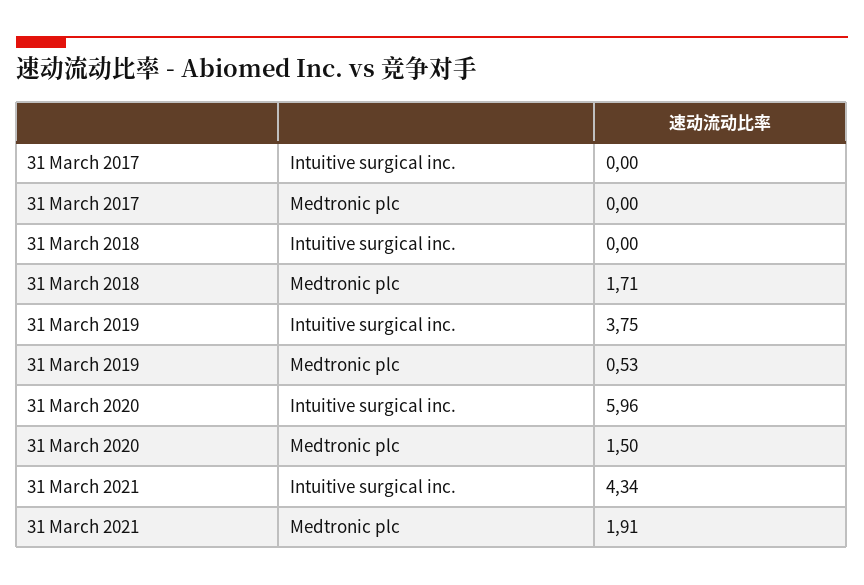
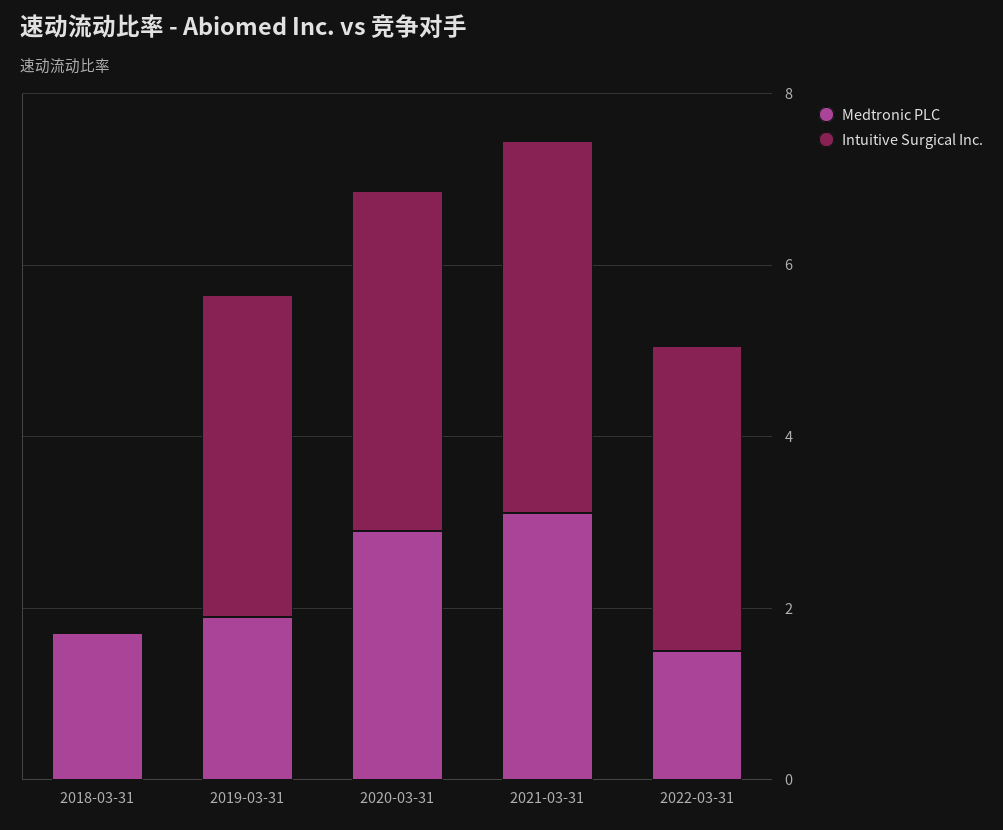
Intuitive surgical inc., 31 March 2017: 0 -> none
Medtronic plc, 31 March 2017: 0 -> none
Medtronic plc, 31 March 2019: 0.53 -> 2
Intuitive surgical inc., 31 March 2020: 5.96 -> 4
Medtronic plc, 31 March 2020: 1.5 -> 3
Medtronic plc, 31 March 2021: 1.91 -> 3
Medtronic plc, 2022-03-31: none -> 1.5
Intuitive surgical inc., 2022-03-31: none -> 3.5

